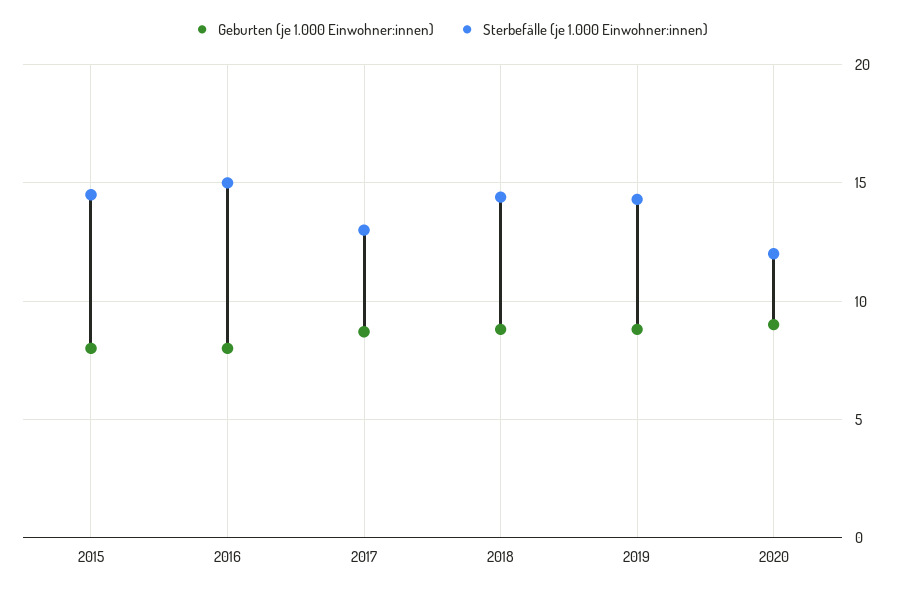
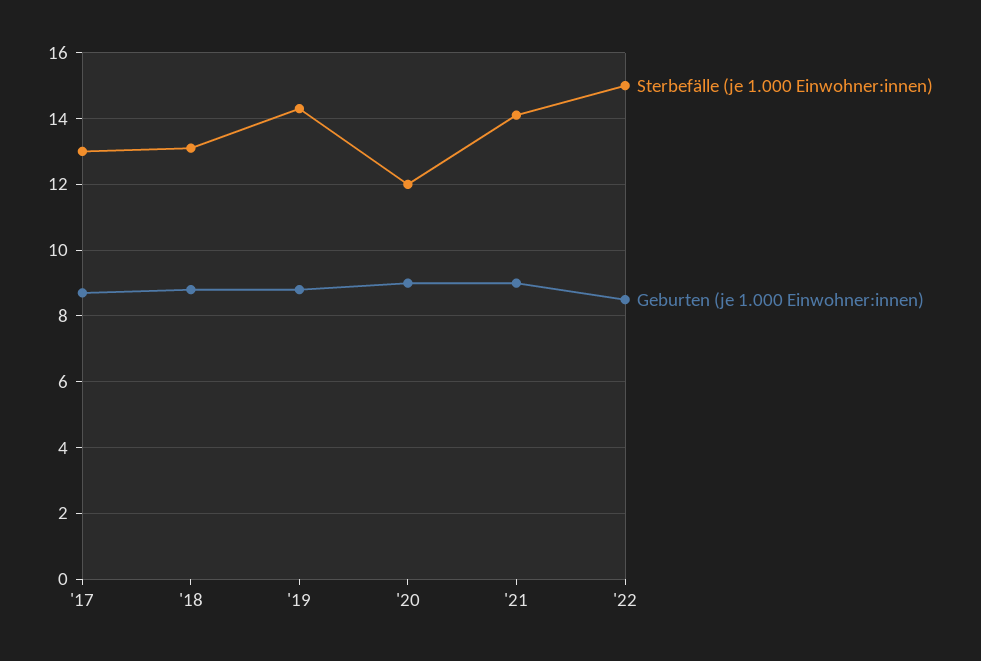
Geburten (je 1.000 Einwohner:innen), 2015: 8 -> none
Sterbefälle (je 1.000 Einwohner:innen), 2015: 14.5 -> none
Geburten (je 1.000 Einwohner:innen), 2016: 8 -> none
Sterbefälle (je 1.000 Einwohner:innen), 2016: 15 -> none
Sterbefälle (je 1.000 Einwohner:innen), 2018: 14.5 -> 13
Sterbefälle (je 1.000 Einwohner:innen), '21: none -> 14
Geburten (je 1.000 Einwohner:innen), '21: none -> 9
Sterbefälle (je 1.000 Einwohner:innen), '22: none -> 15
Geburten (je 1.000 Einwohner:innen), '22: none -> 8.5

